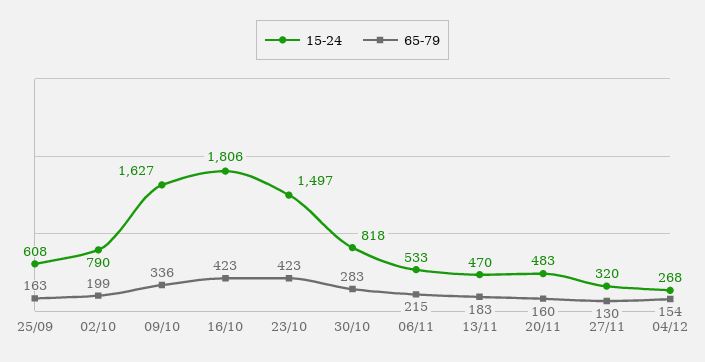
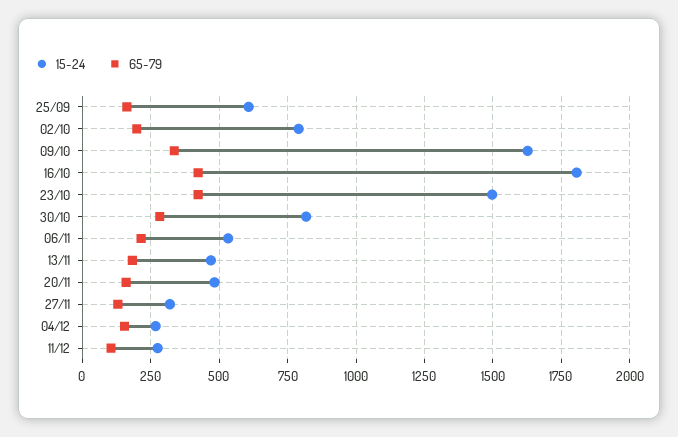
15-24, 11/12: none -> 275
65-79, 11/12: none -> 100

